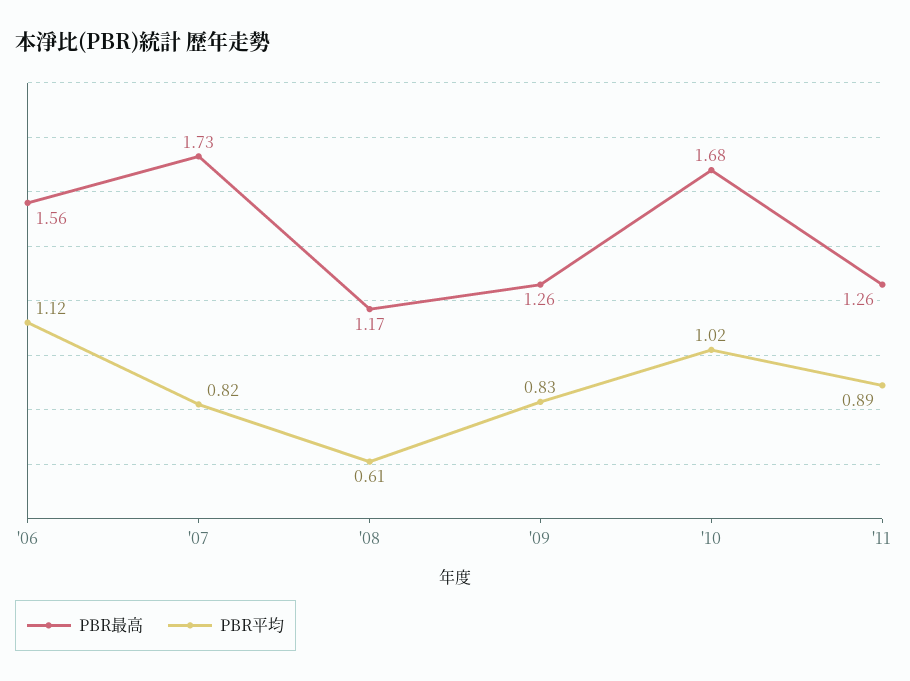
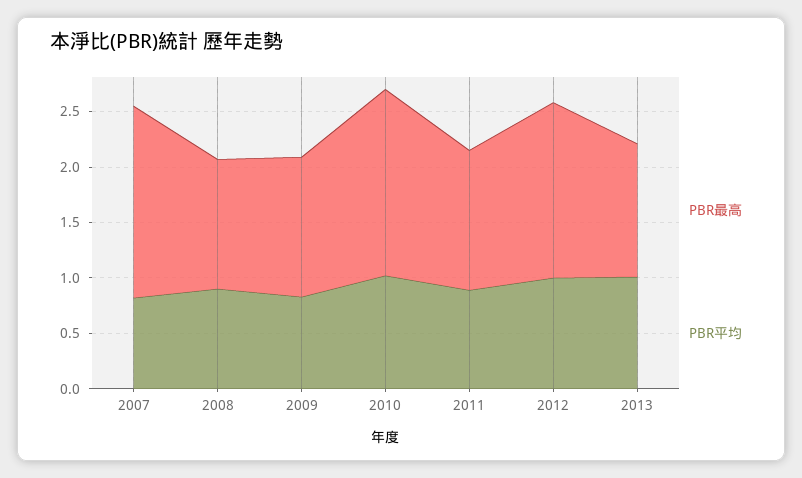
PBR最高, '06: 1.56 -> none
PBR平均, '06: 1.12 -> none
PBR平均, '08: 0.61 -> 0.9
PBR最高, 2012: none -> 1.6
PBR平均, 2012: none -> 1
PBR最高, 2013: none -> 1.2
PBR平均, 2013: none -> 1

